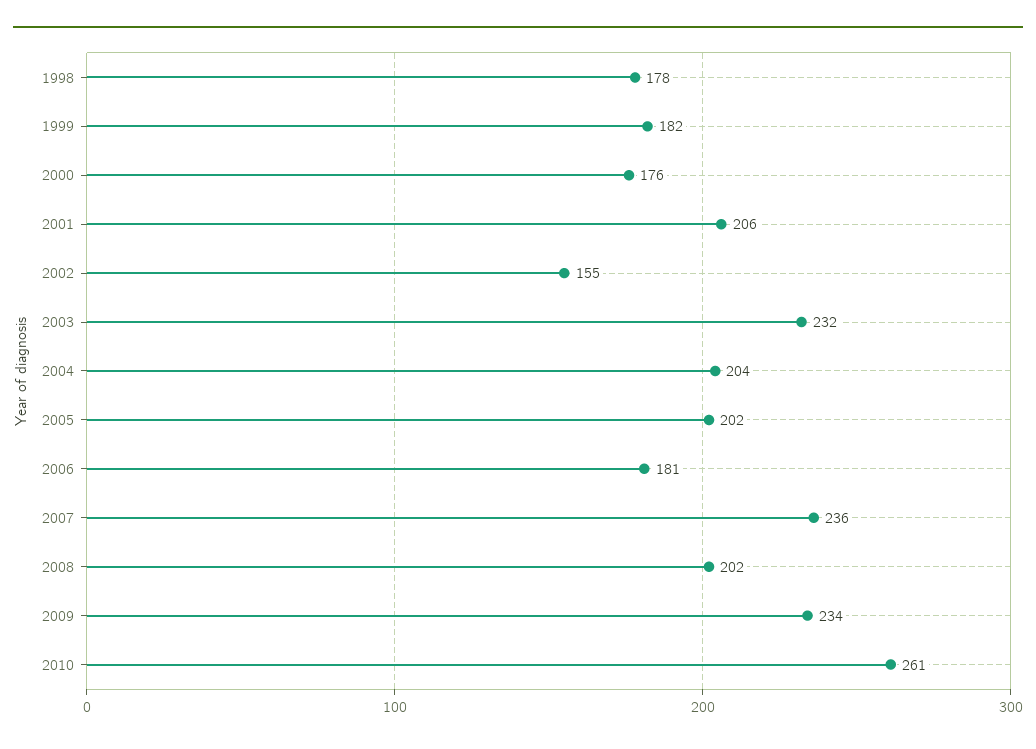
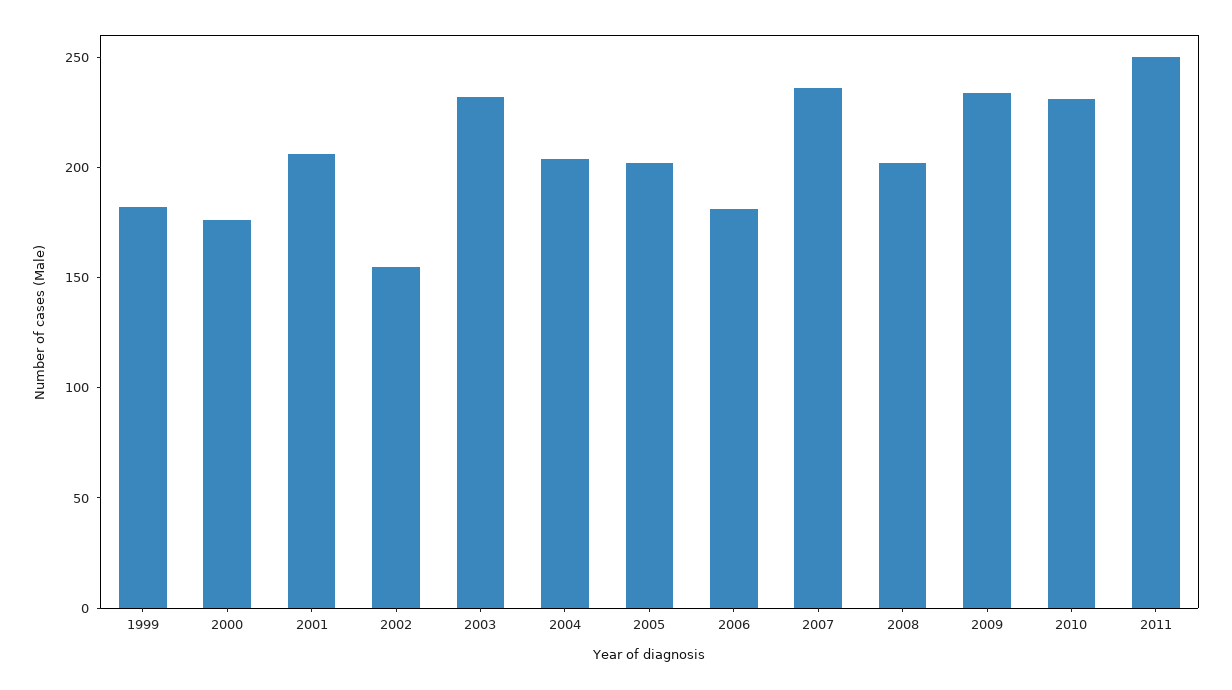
1998: 178 -> none
2010: 261 -> 230
2011: none -> 250

